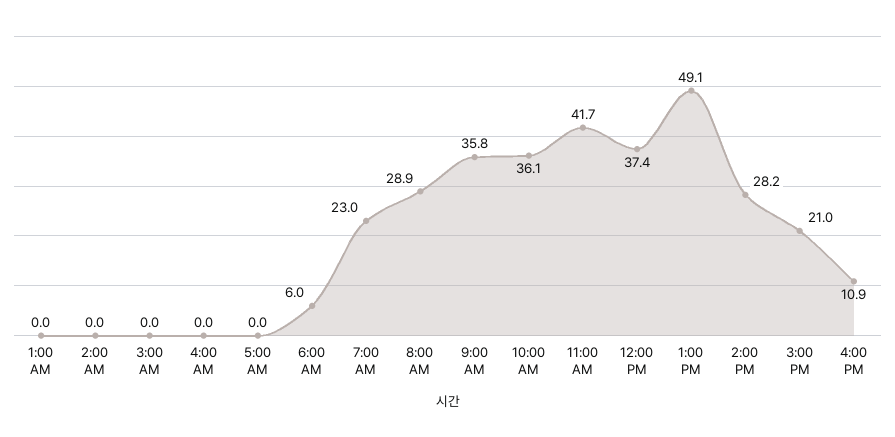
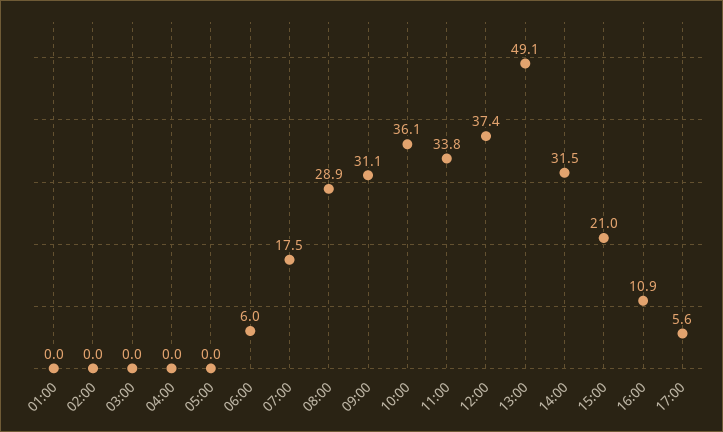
7:00 AM: 23 -> 17.5
9:00 AM: 35.8 -> 31.1
11:00 AM: 41.7 -> 33.8
2:00 PM: 28.2 -> 31.5
17:00: none -> 5.6

